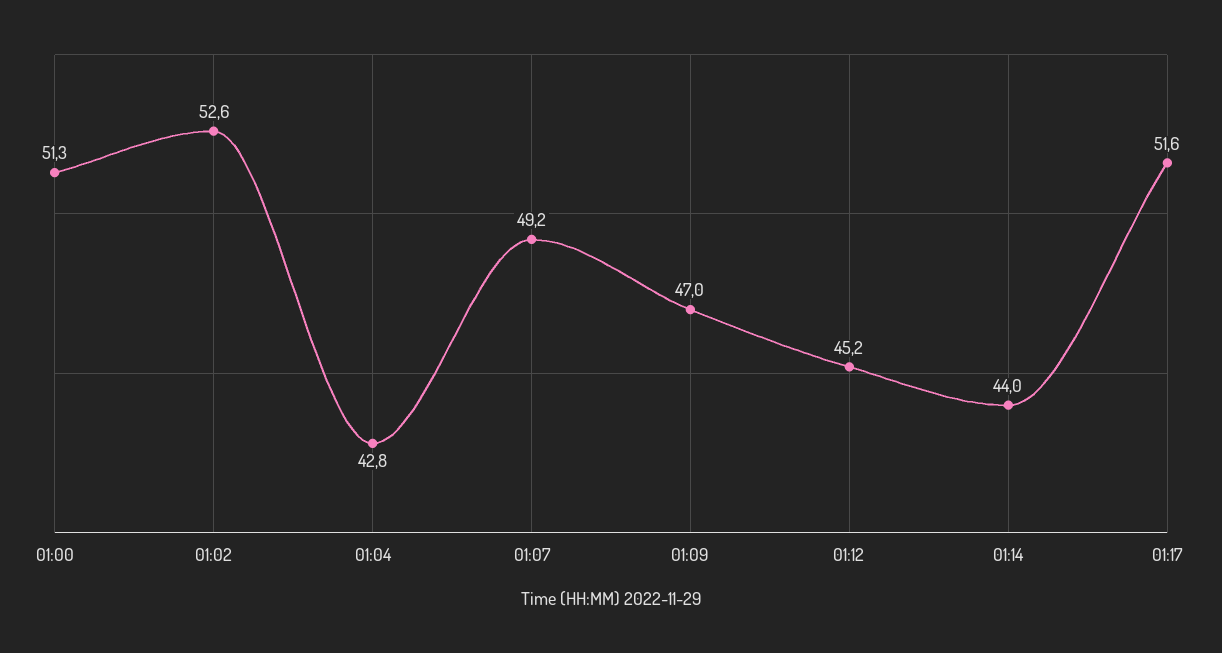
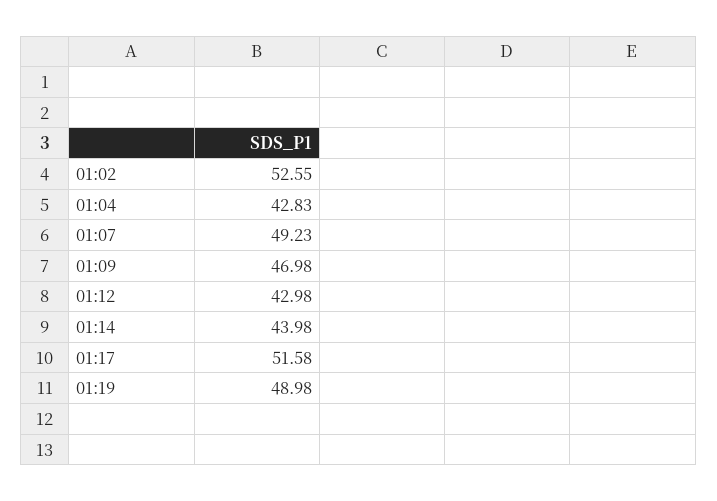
01:00: 51.3 -> none
01:12: 45.2 -> 42.98
01:19: none -> 48.98

